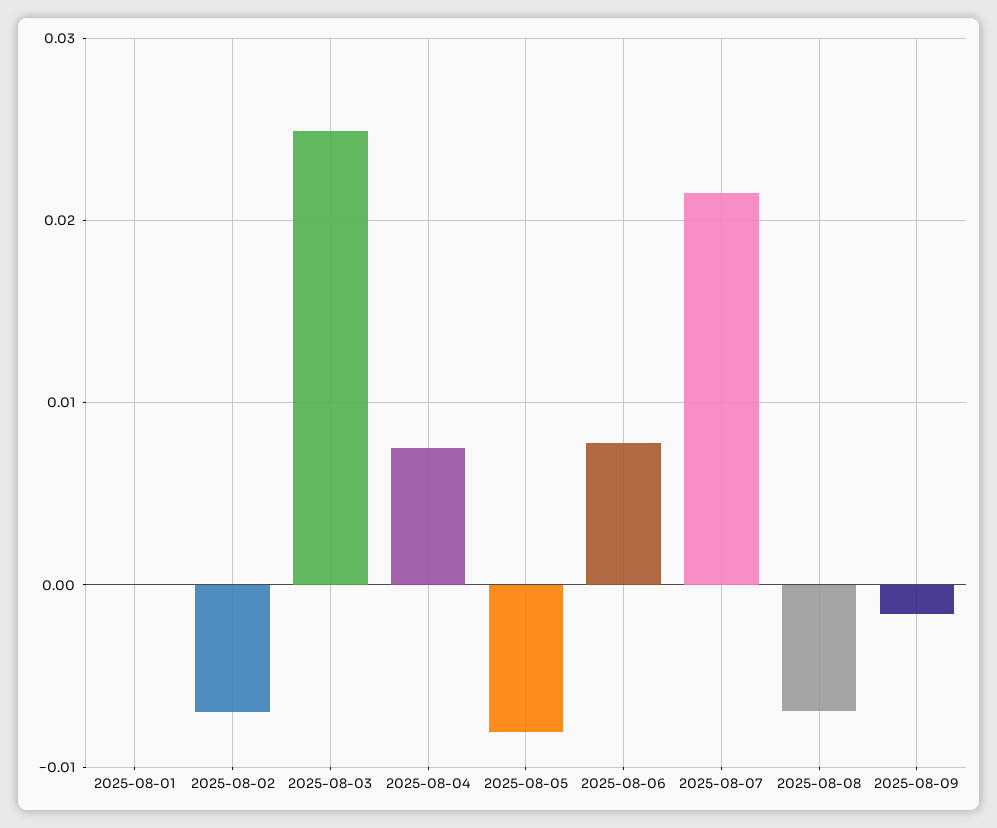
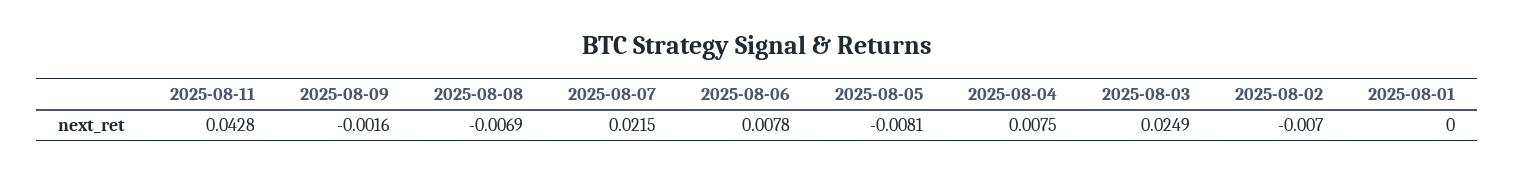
2025-08-11: none -> 0.0428

